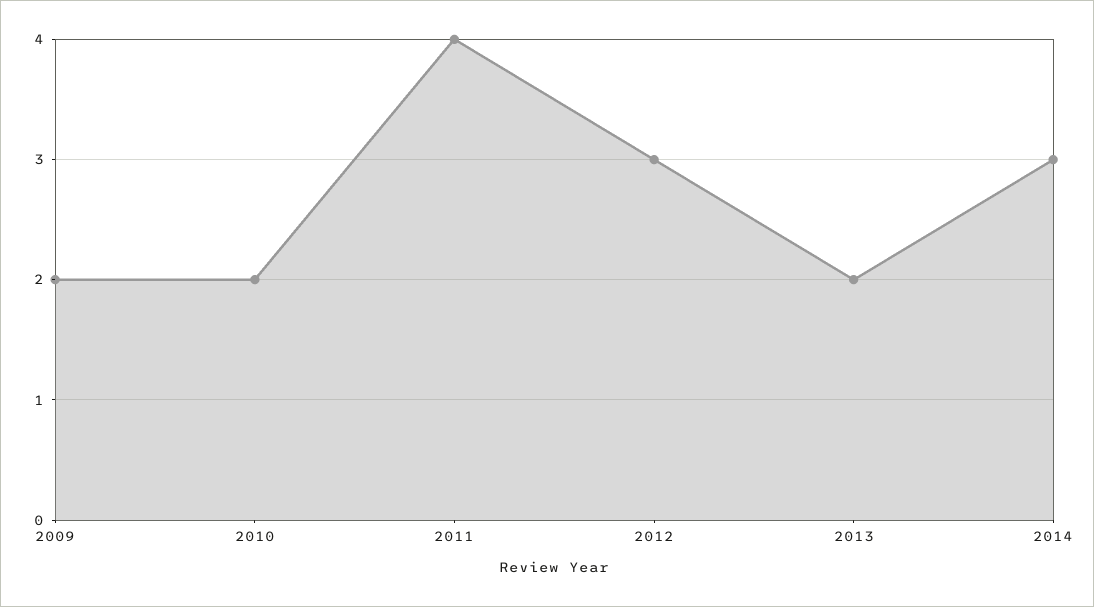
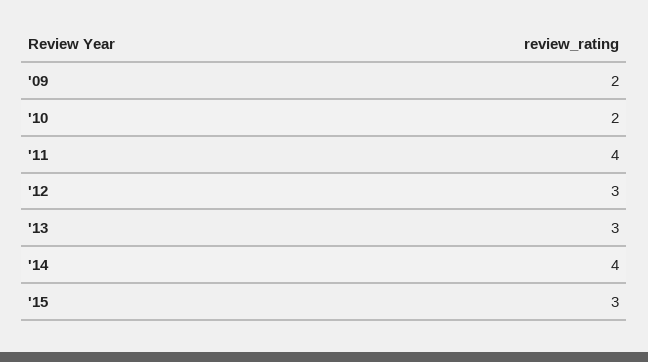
2013: 2 -> 3
2014: 3 -> 4
'15: none -> 3

